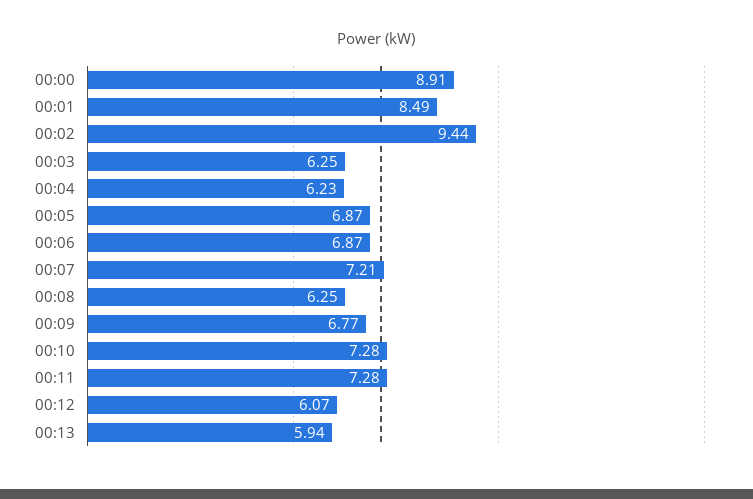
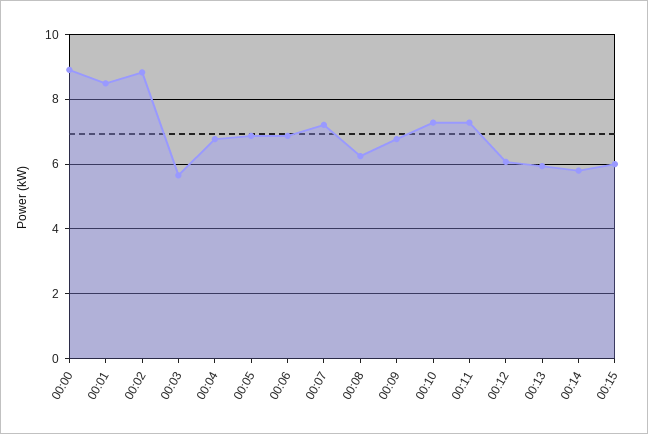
00:02: 9.44 -> 8.8
00:03: 6.25 -> 5.6
00:04: 6.23 -> 6.8
00:14: none -> 5.8
00:15: none -> 6

